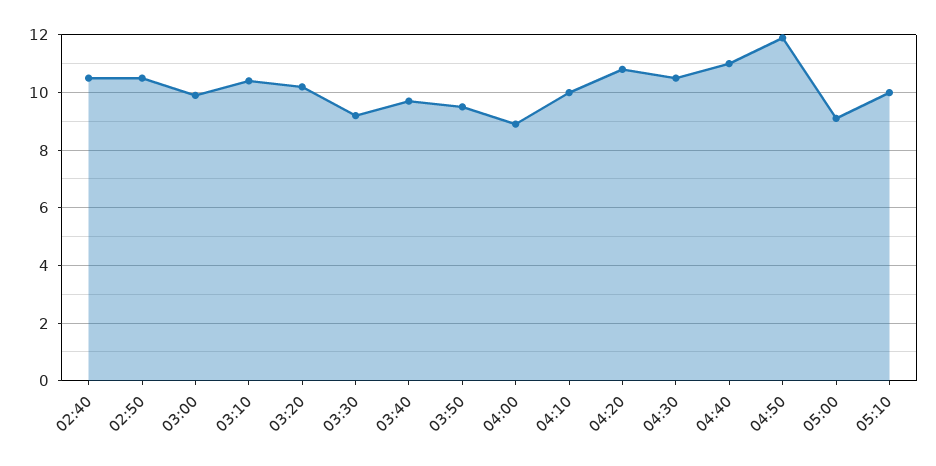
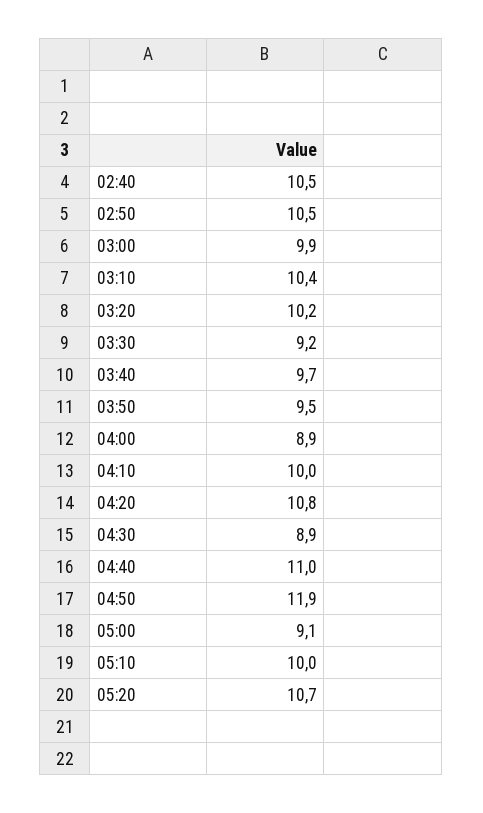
04:30: 10.5 -> 8.9
05:20: none -> 10.7

